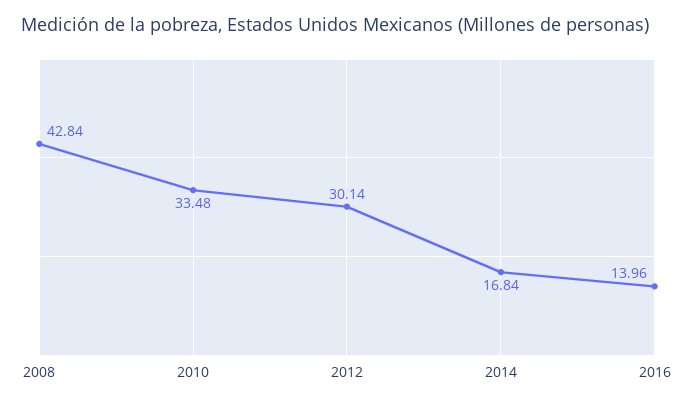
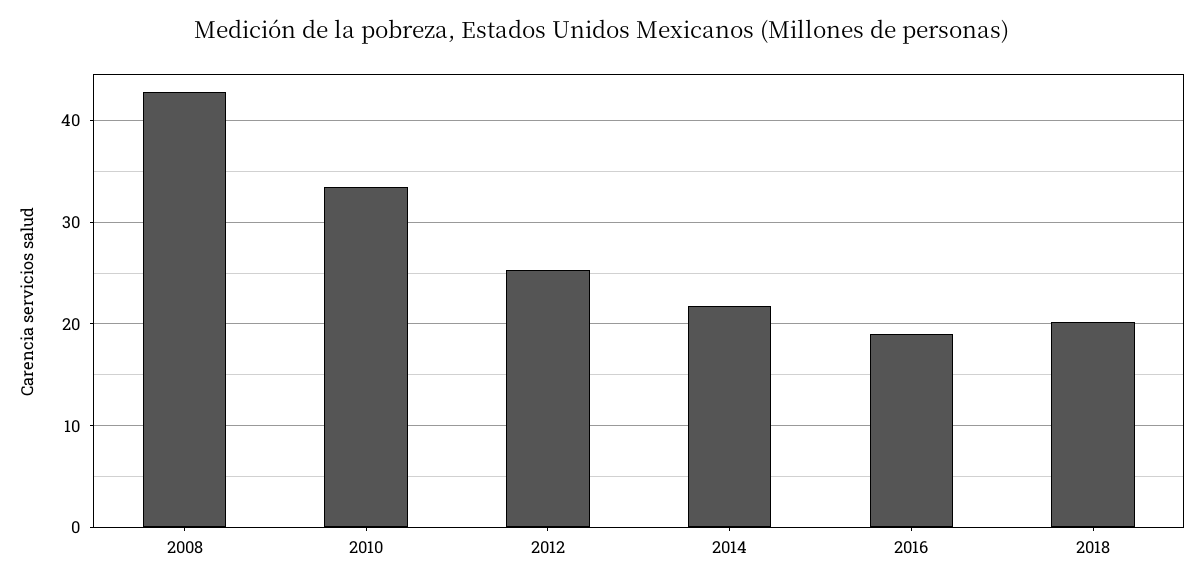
2012: 30.14 -> 25
2014: 16.84 -> 22
2016: 13.96 -> 19
2018: none -> 20

